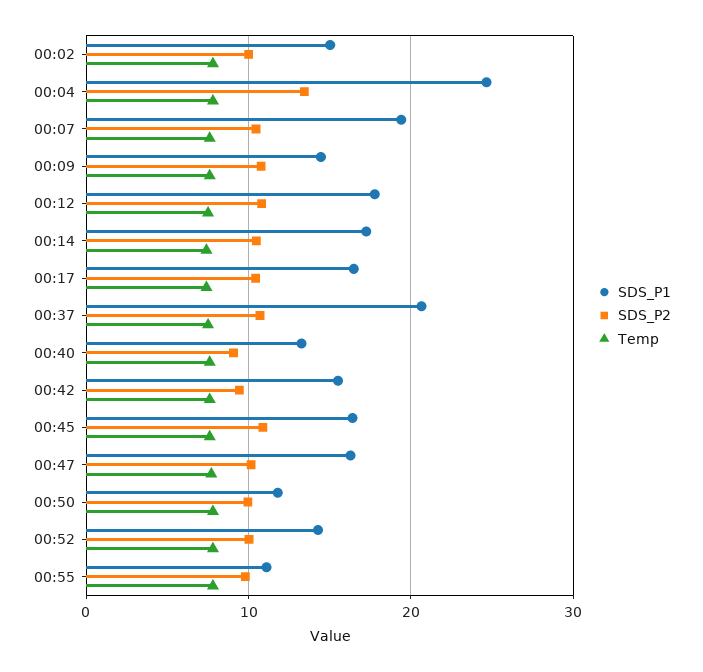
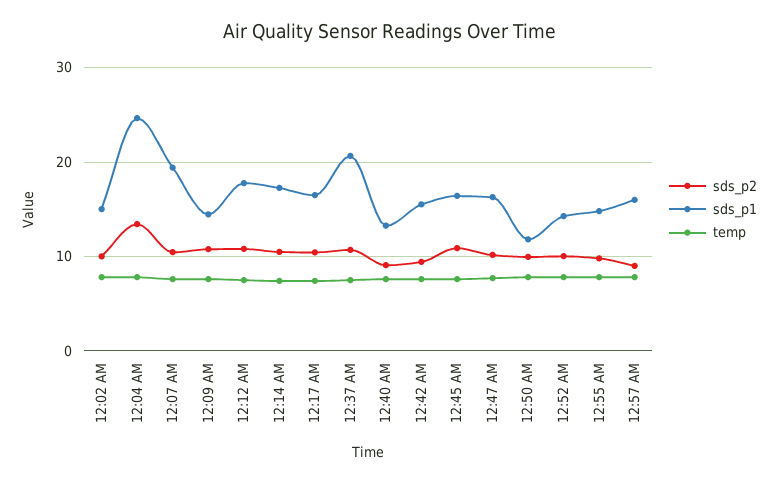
SDS_P1, 00:55: 11 -> 15
SDS_P2, 12:57 AM: none -> 9
SDS_P1, 12:57 AM: none -> 16
Temp, 12:57 AM: none -> 8

